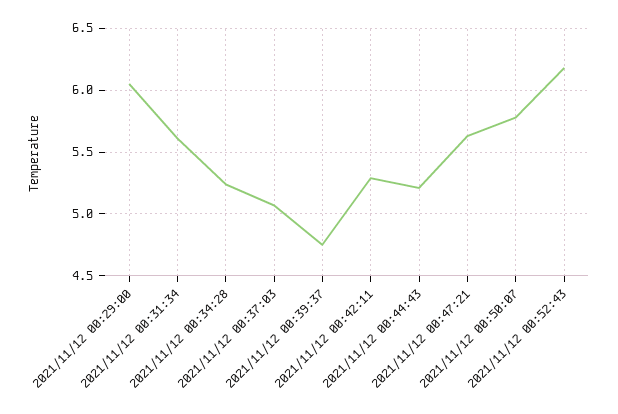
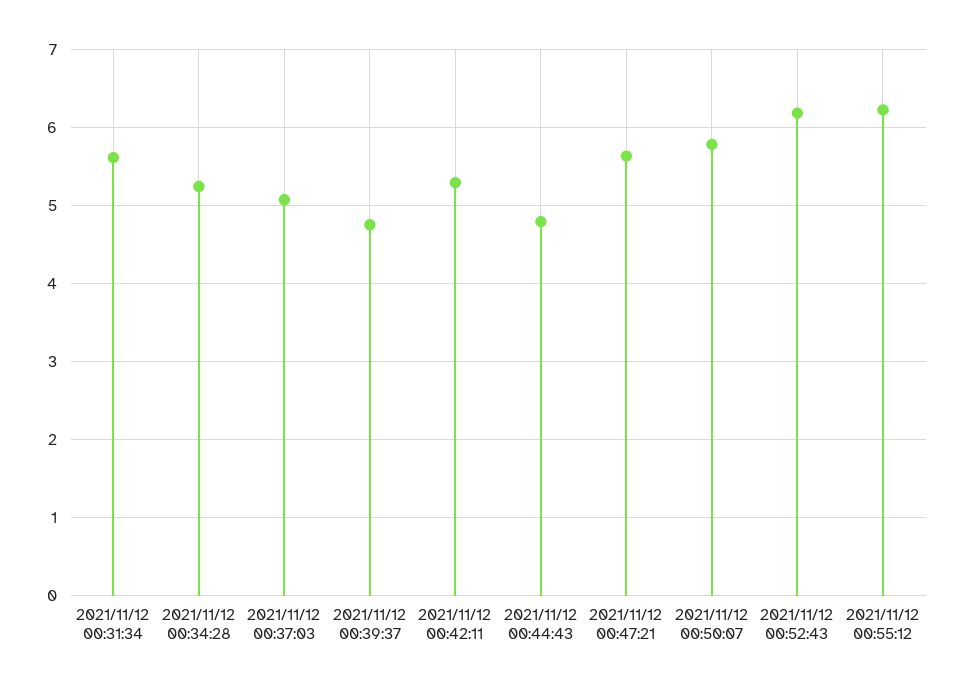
2021/11/12 00:29:00: 6.05 -> none
2021/11/12 00:44:43: 5.2 -> 4.8
2021/11/12 00:55:12: none -> 6.2

